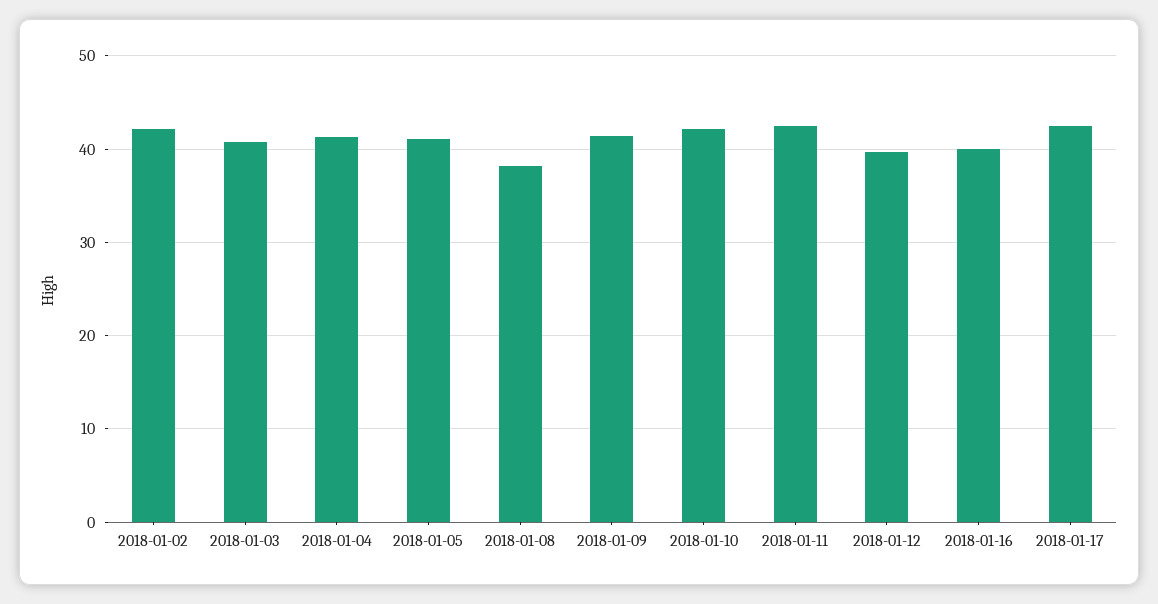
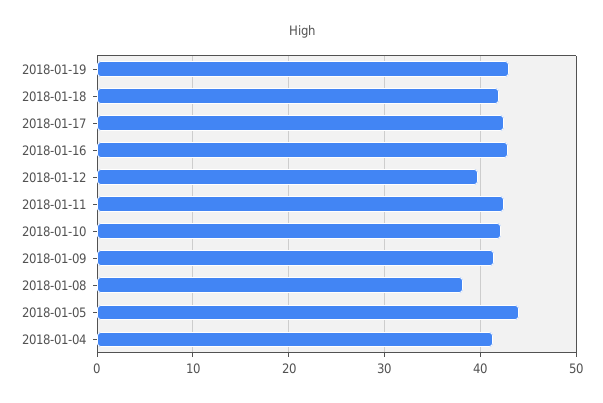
2018-01-02: 42 -> none
2018-01-03: 41 -> none
2018-01-05: 41 -> 44
2018-01-16: 40 -> 43
2018-01-19: none -> 43
2018-01-18: none -> 42

